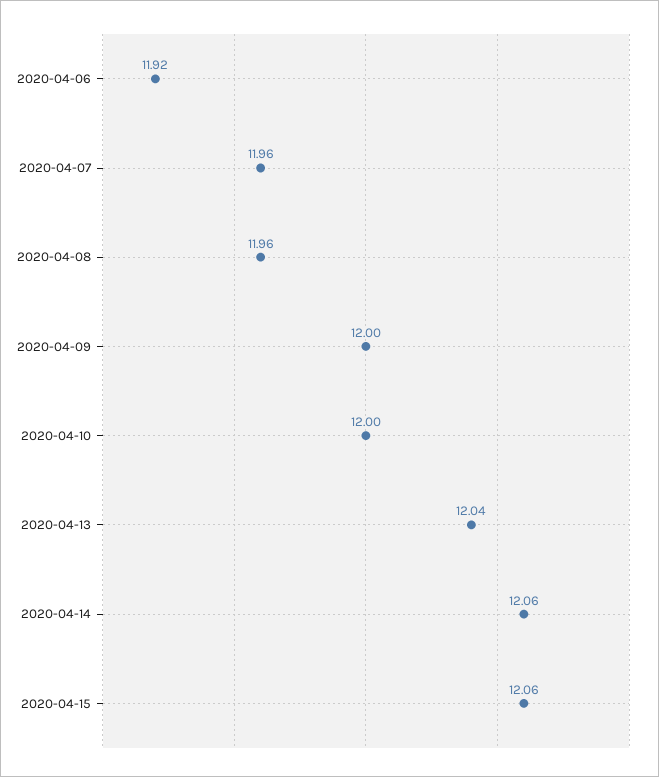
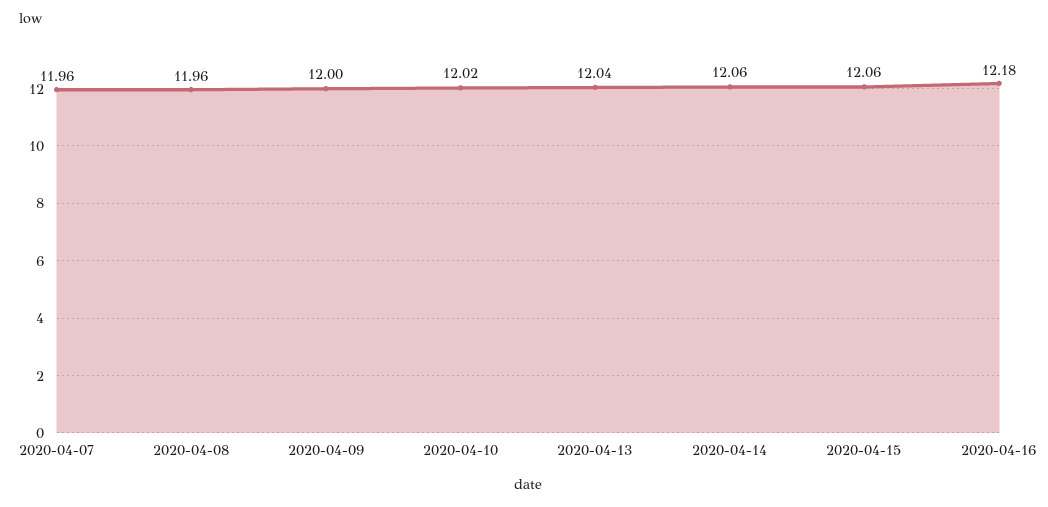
2020-04-06: 11.92 -> none
2020-04-10: 12 -> 12.02
2020-04-16: none -> 12.18

